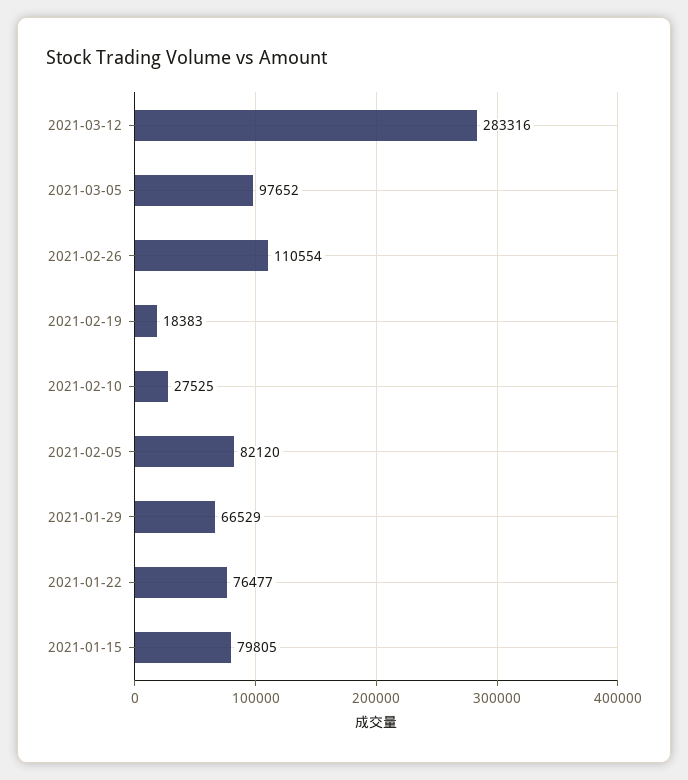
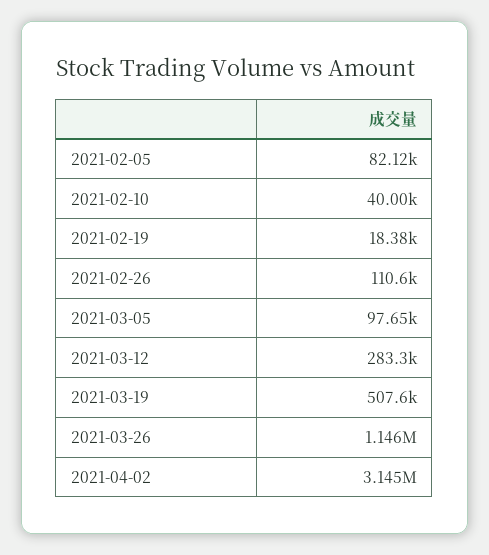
2021-02-10: 27525 -> 40000
2021-01-29: 66529 -> none
2021-01-22: 76477 -> none
2021-01-15: 79805 -> none
2021-03-19: none -> 507600
2021-03-26: none -> 1146000
2021-04-02: none -> 3145000

